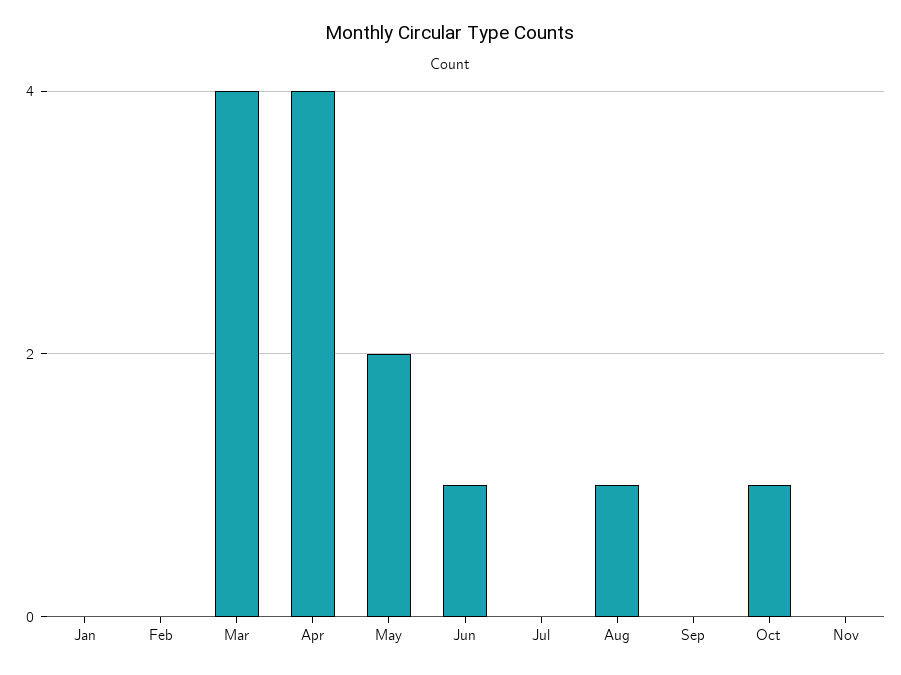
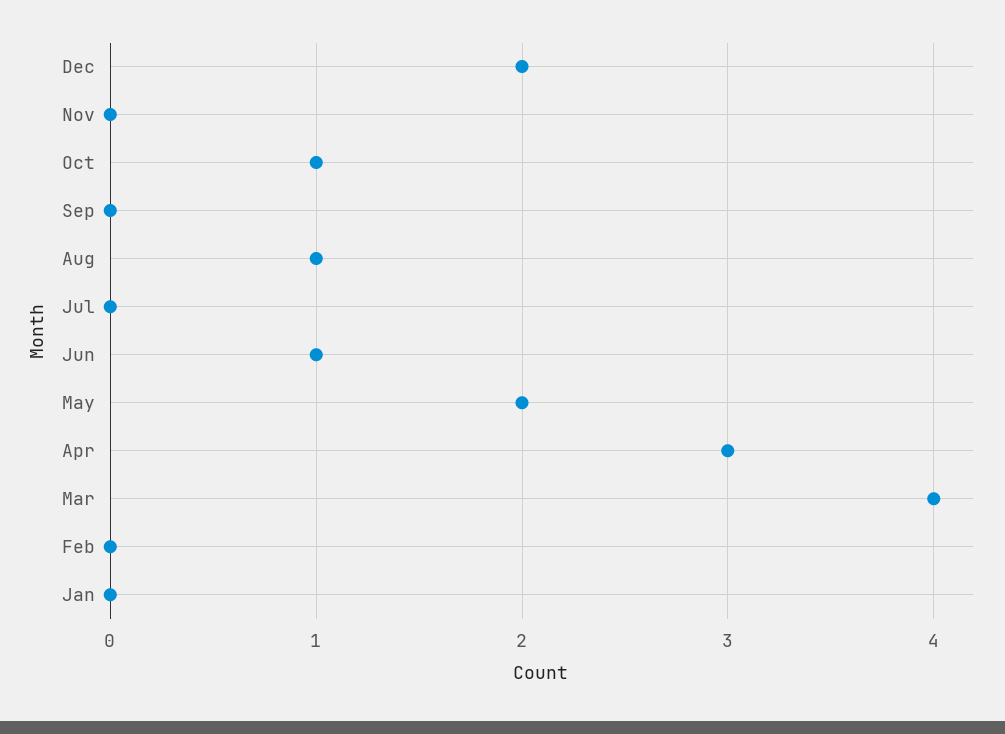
Apr: 4 -> 3
Dec: none -> 2

